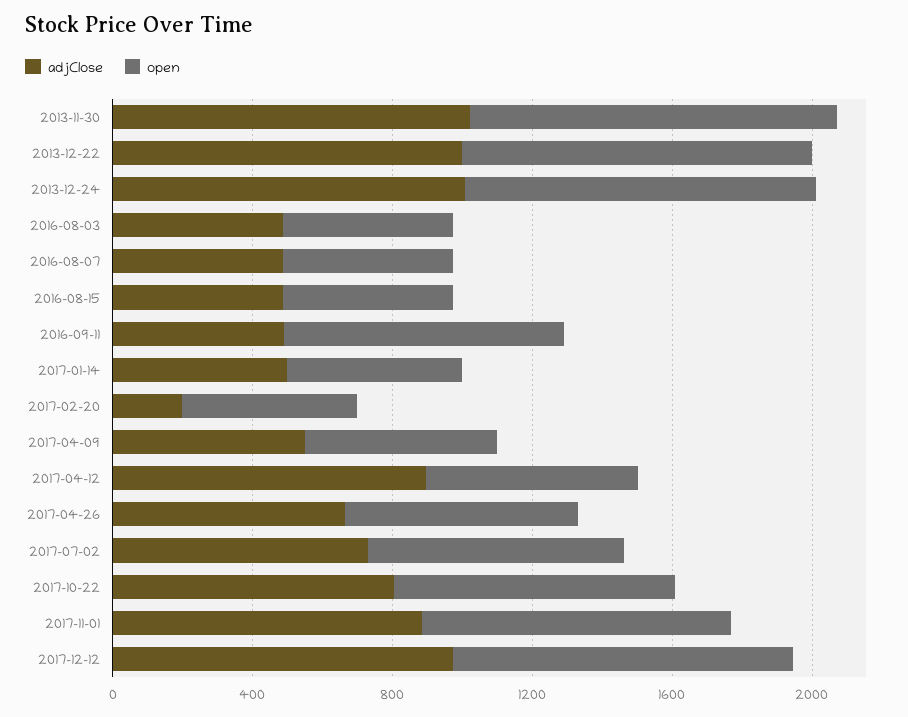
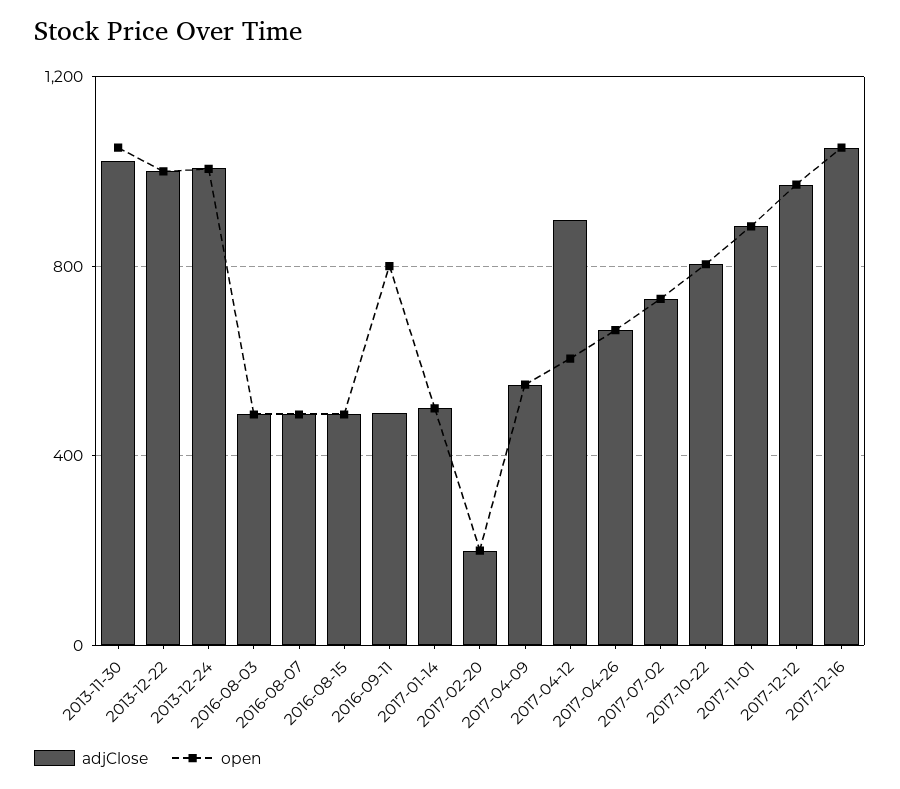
open, 2017-02-20: 500 -> 200
adjClose, 2017-12-16: none -> 1050
open, 2017-12-16: none -> 1050

